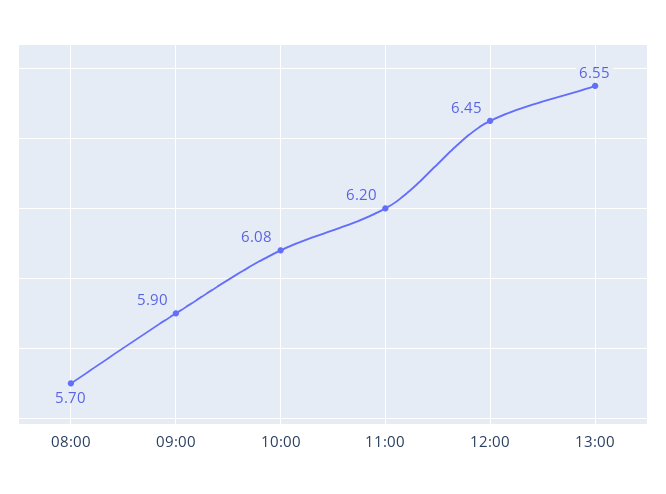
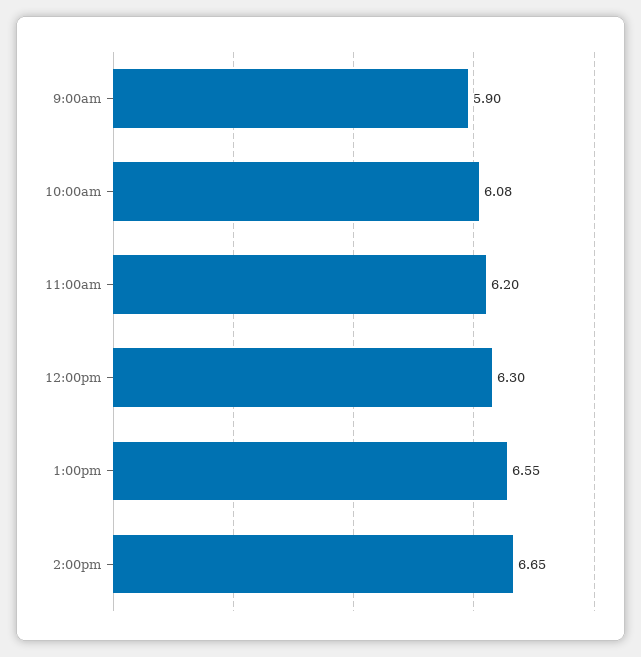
08:00: 5.7 -> none
12:00: 6.45 -> 6.3
2:00pm: none -> 6.65

